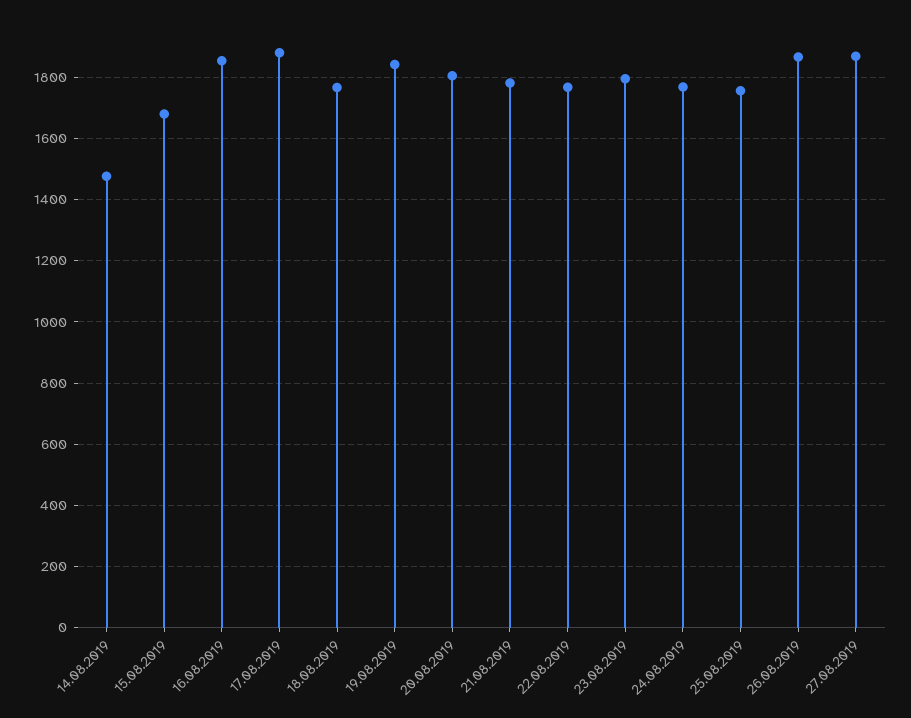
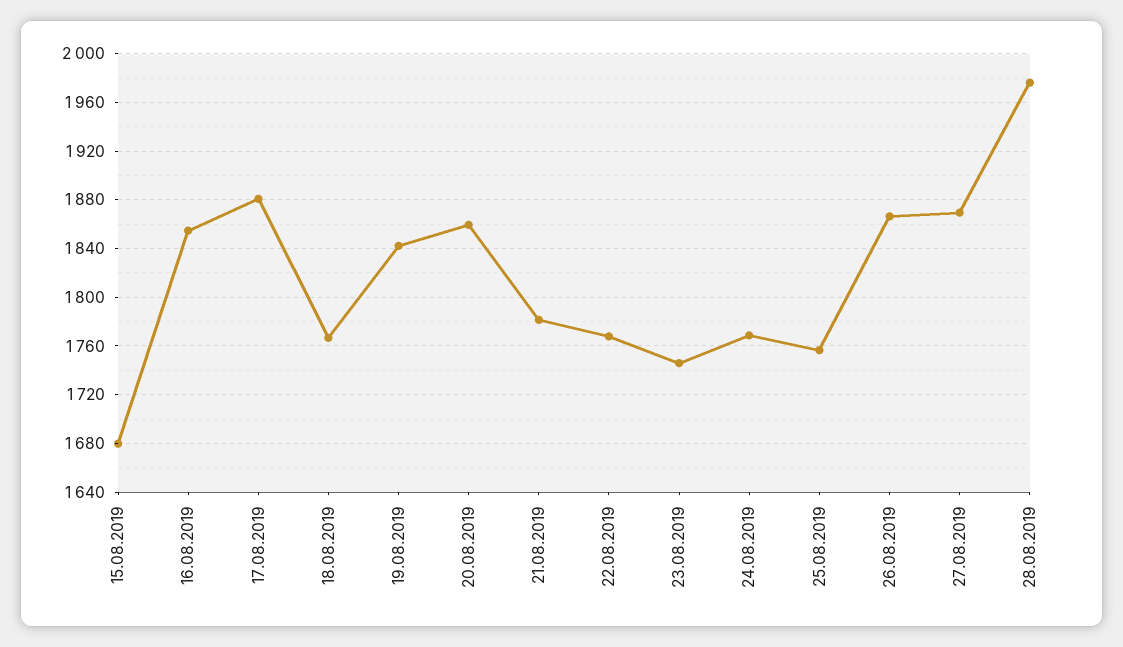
14.08.2019: 1480 -> none
20.08.2019: 1800 -> 1860
23.08.2019: 1800 -> 1745
28.08.2019: none -> 1975

